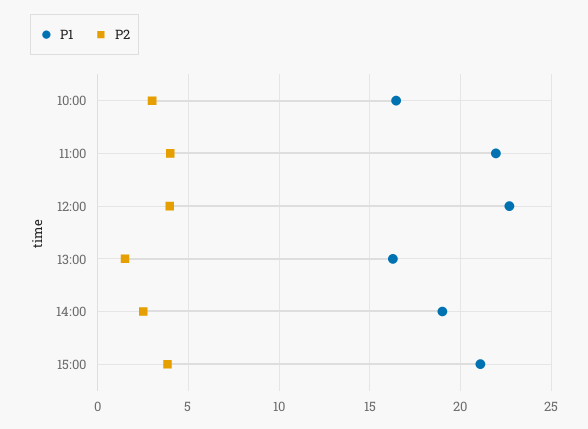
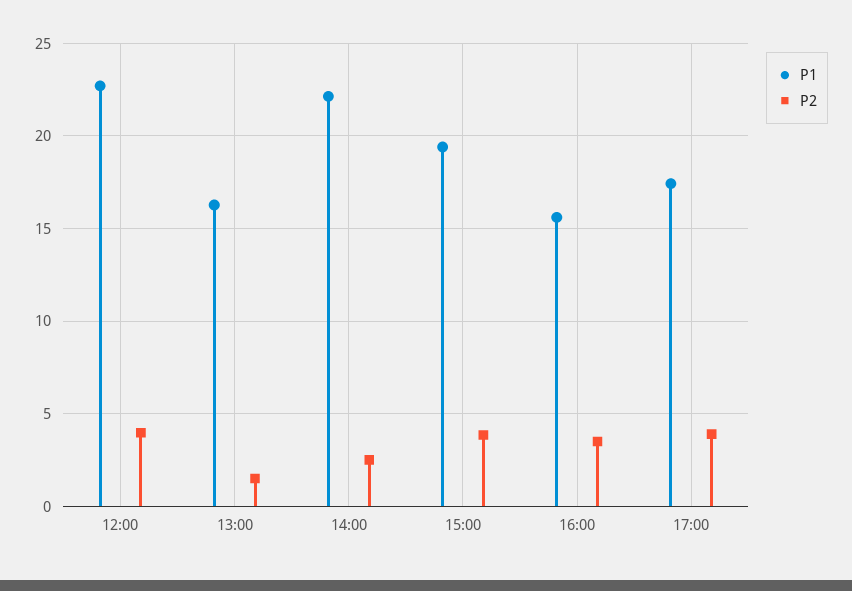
P1, 10:00: 16.5 -> none
P2, 10:00: 3 -> none
P1, 11:00: 22 -> none
P2, 11:00: 4 -> none
P1, 14:00: 19 -> 22
P1, 15:00: 21 -> 19.5
P1, 16:00: none -> 15.5
P2, 16:00: none -> 3.5
P1, 17:00: none -> 17.5
P2, 17:00: none -> 4

